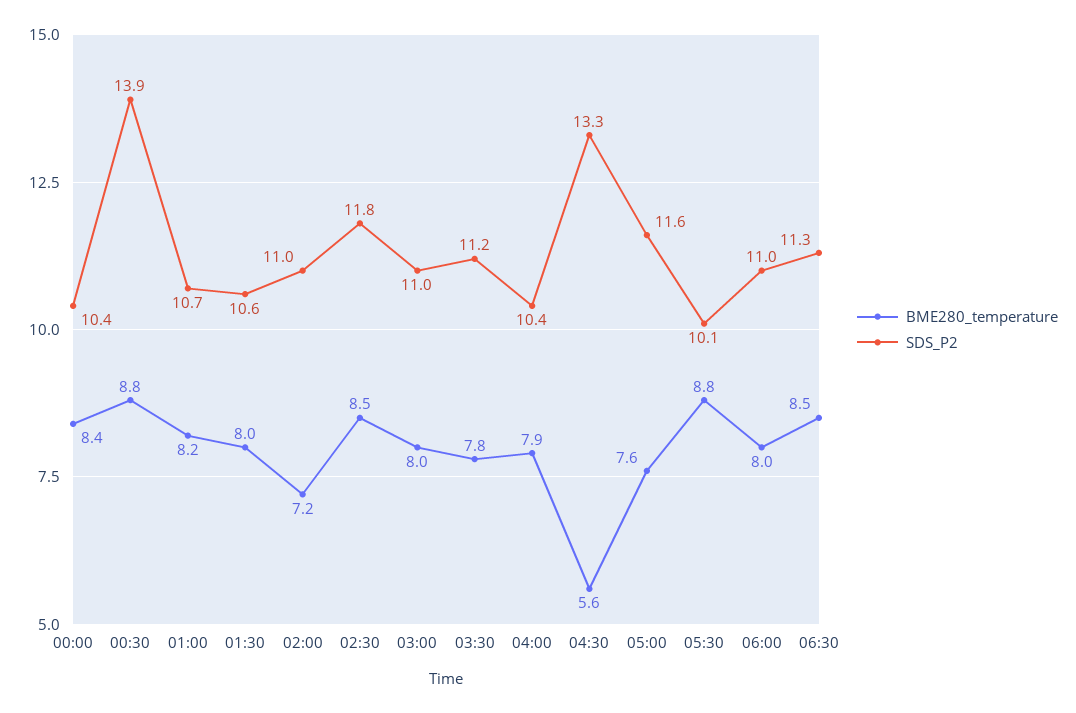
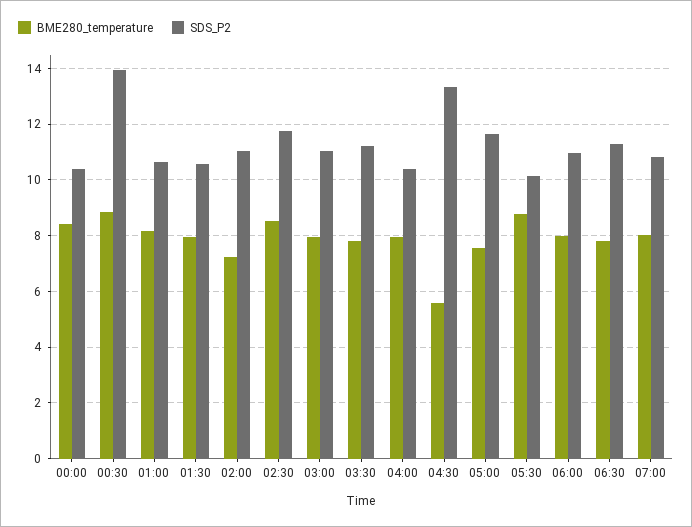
BME280_temperature, 06:30: 8.5 -> 7.75
BME280_temperature, 07:00: none -> 8
SDS_P2, 07:00: none -> 10.75

